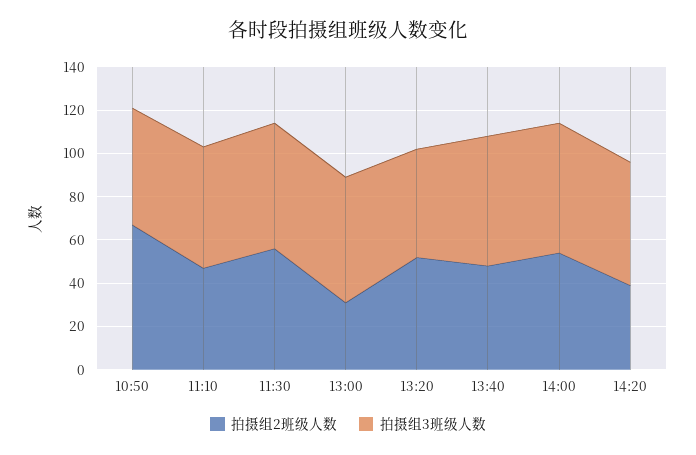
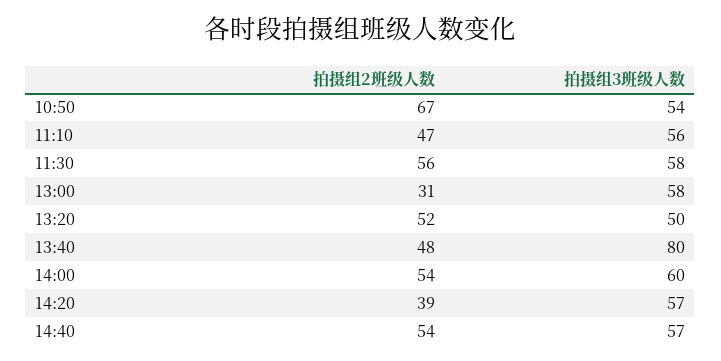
拍摄组3班级人数, 13:40: 60 -> 80
拍摄组2班级人数, 14:40: none -> 54
拍摄组3班级人数, 14:40: none -> 57

